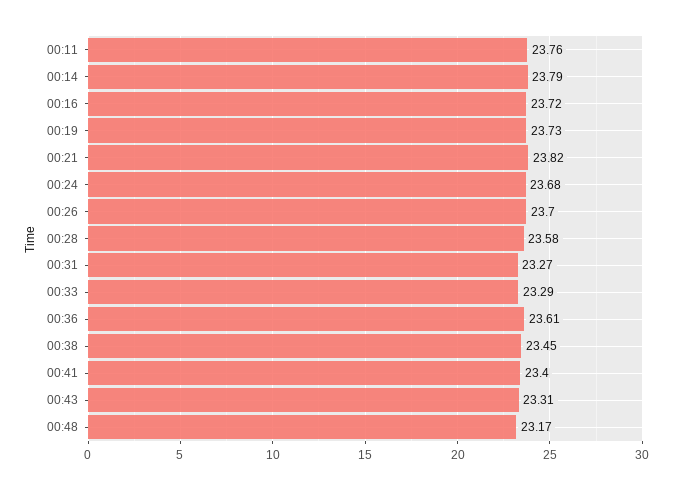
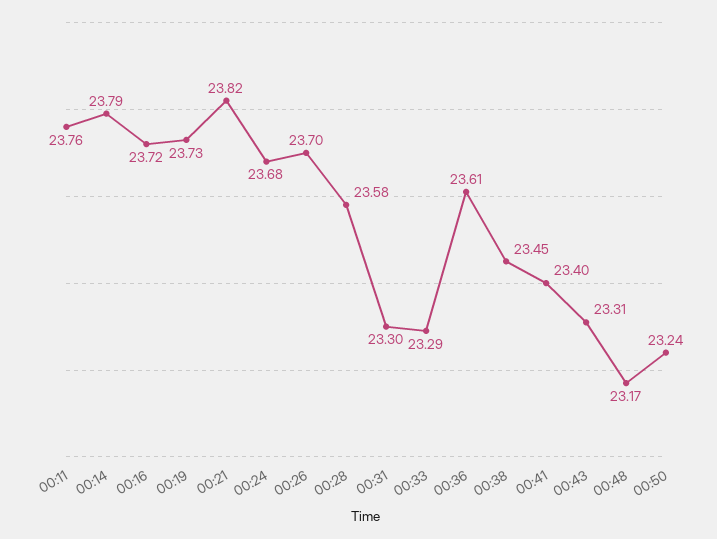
00:31: 23.27 -> 23.3
00:50: none -> 23.24

